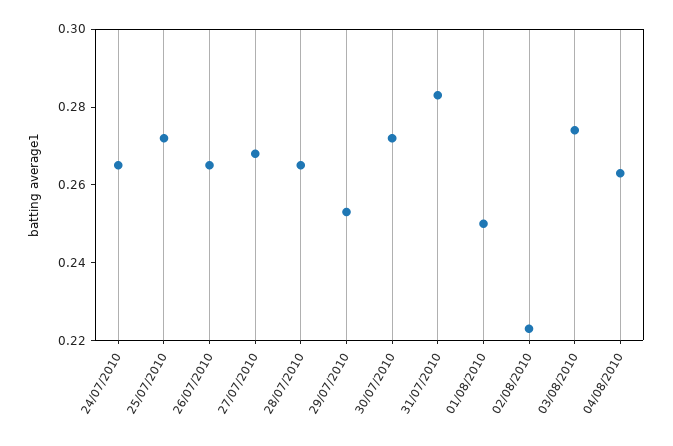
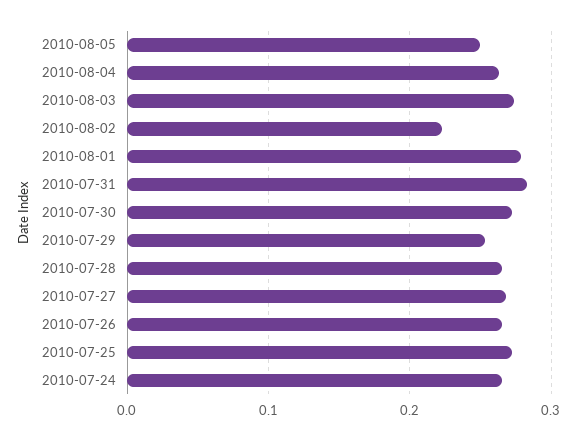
01/08/2010: 0.25 -> 0.28
2010-08-05: none -> 0.25

